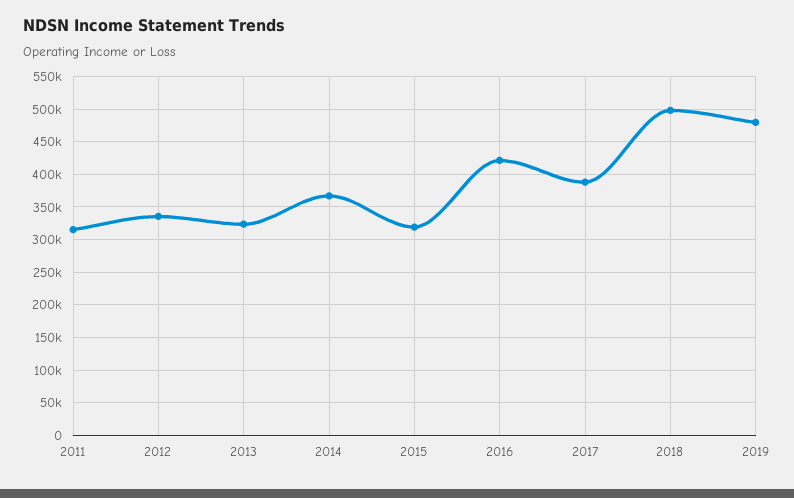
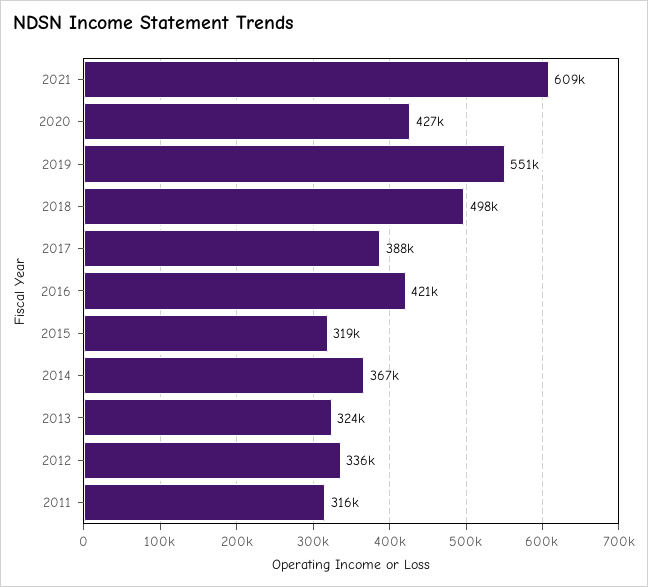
2019: 480000 -> 551000
2021: none -> 609000
2020: none -> 427000

